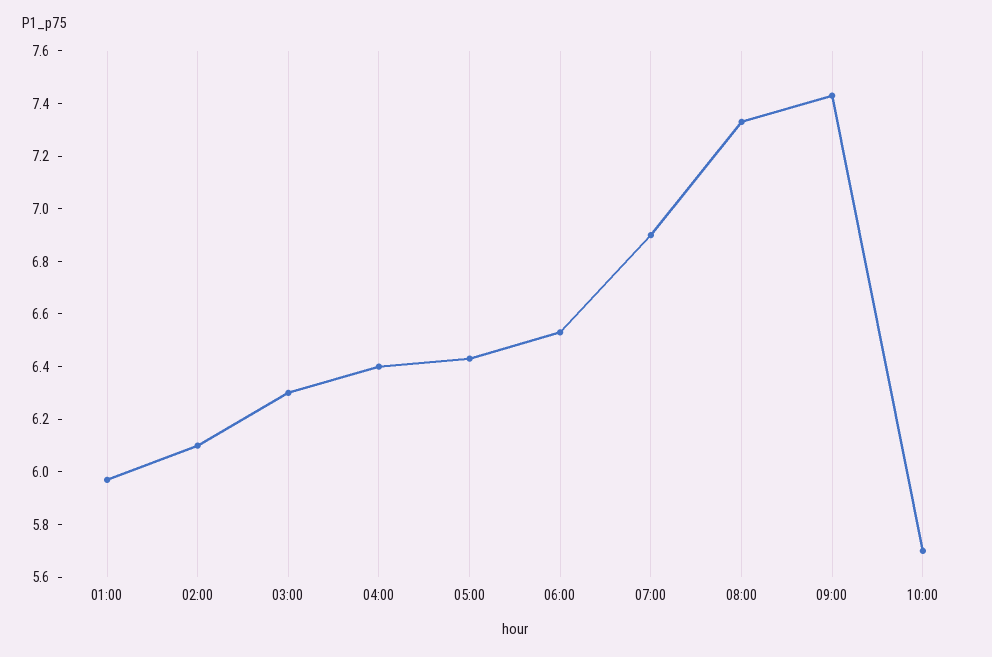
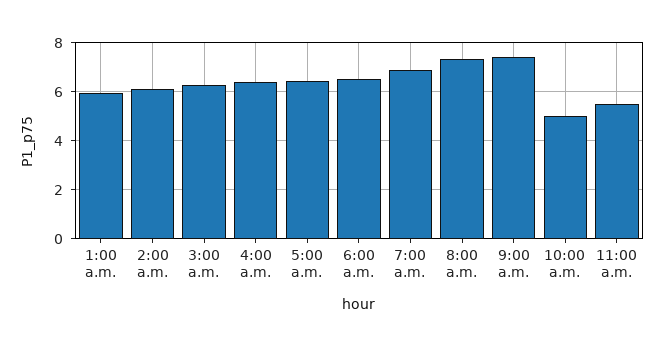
10:00: 5.7 -> 5
11:00 a.m.: none -> 5.5

